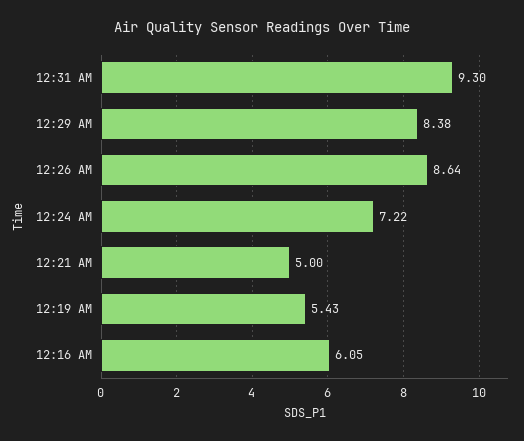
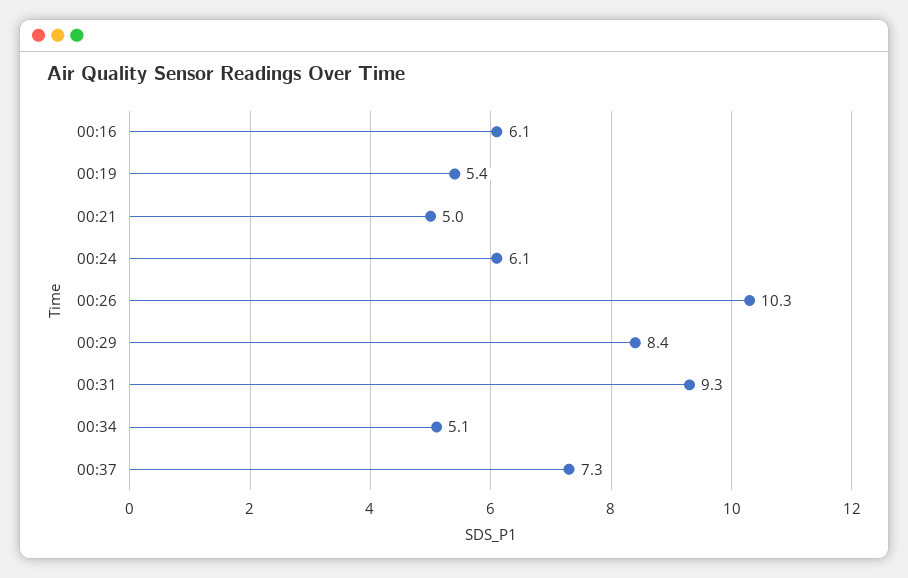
12:26 AM: 8.64 -> 10.3
12:24 AM: 7.22 -> 6.1
00:34: none -> 5.1
00:37: none -> 7.3

